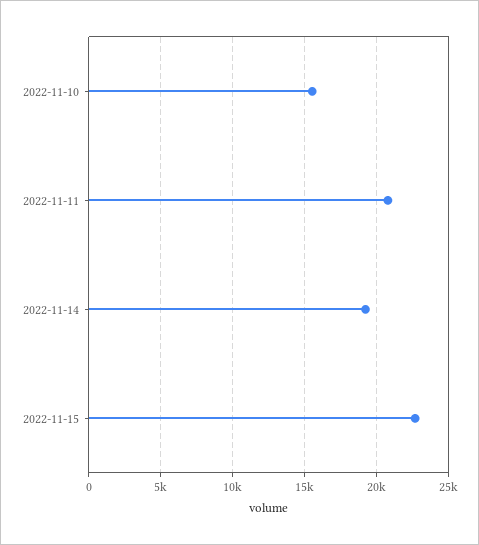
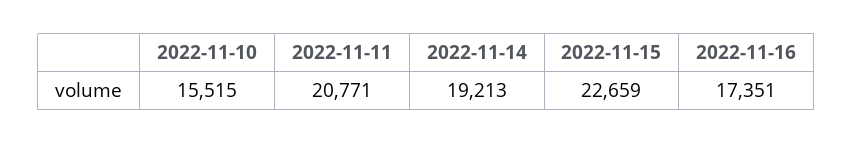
2022-11-16: none -> 17351

